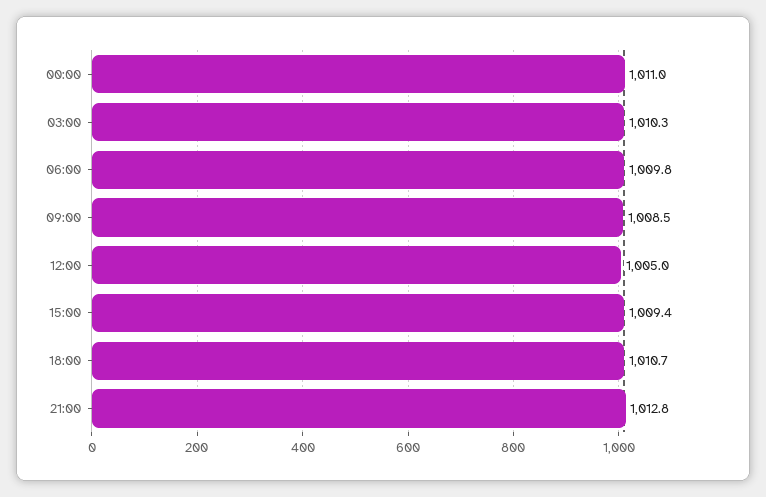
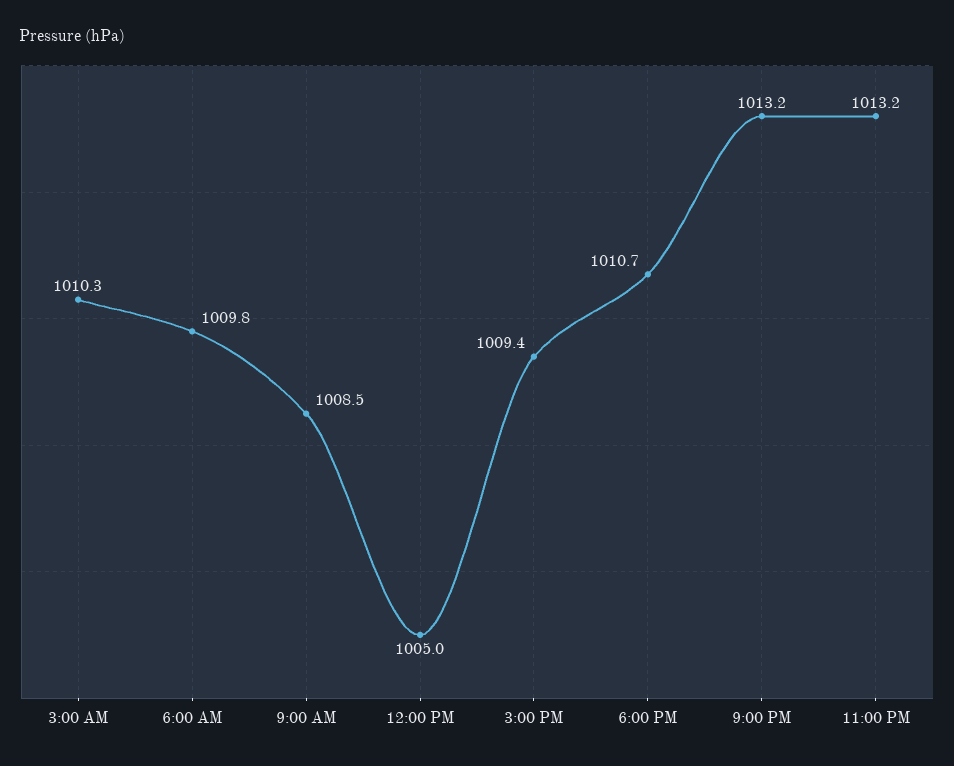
00:00: 1011 -> none
21:00: 1012.8 -> 1013.2
11:00 PM: none -> 1013.2

